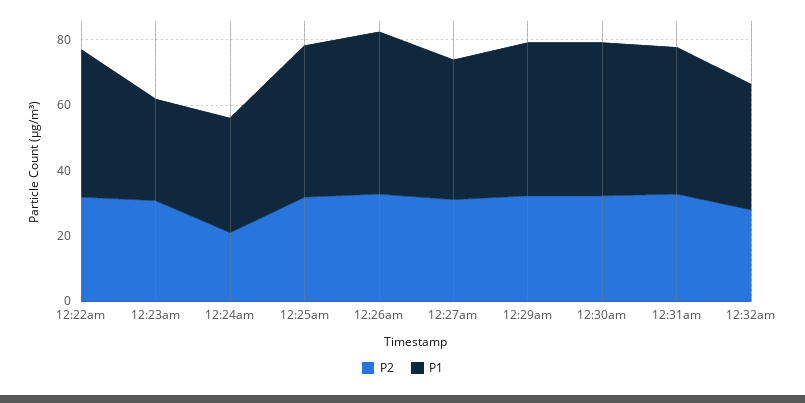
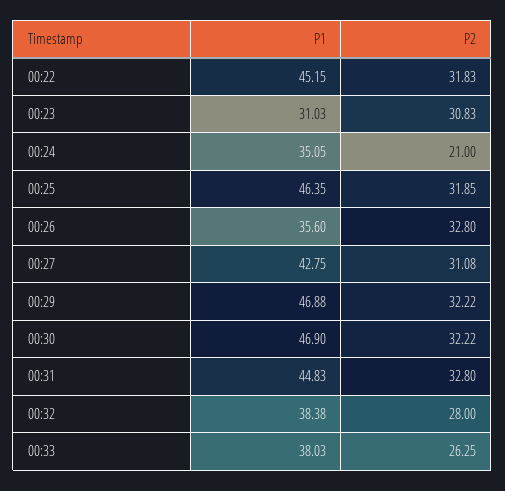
P1, 12:26am: 50 -> 35.6
P1, 00:33: none -> 38.03
P2, 00:33: none -> 26.25

